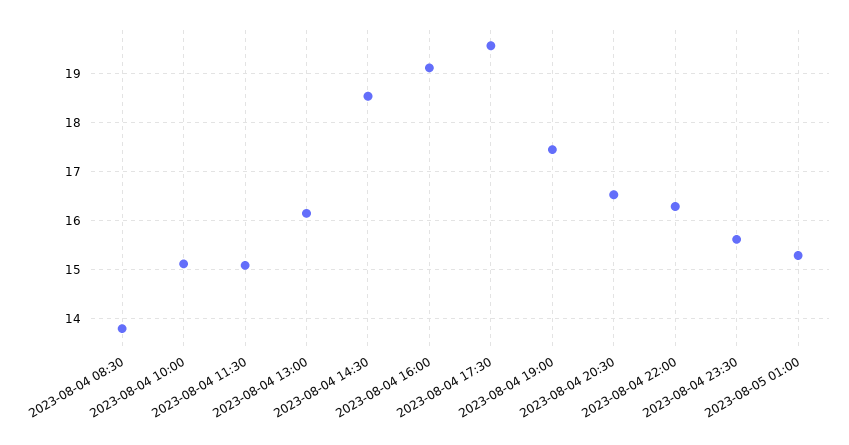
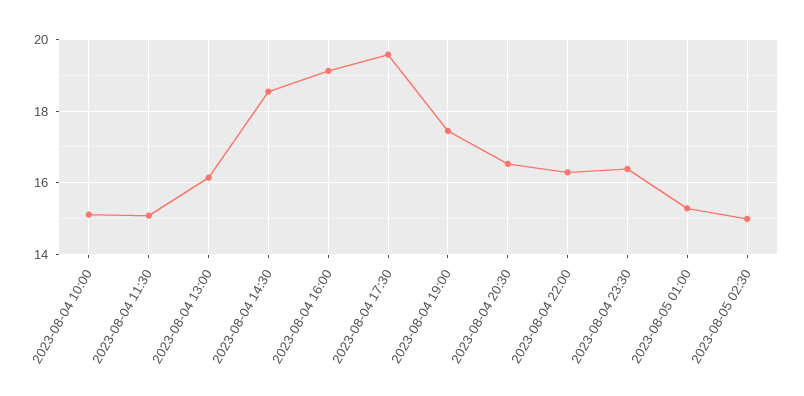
2023-08-04 08:30: 13.8 -> none
2023-08-04 23:30: 15.6 -> 16.4
2023-08-05 02:30: none -> 15

